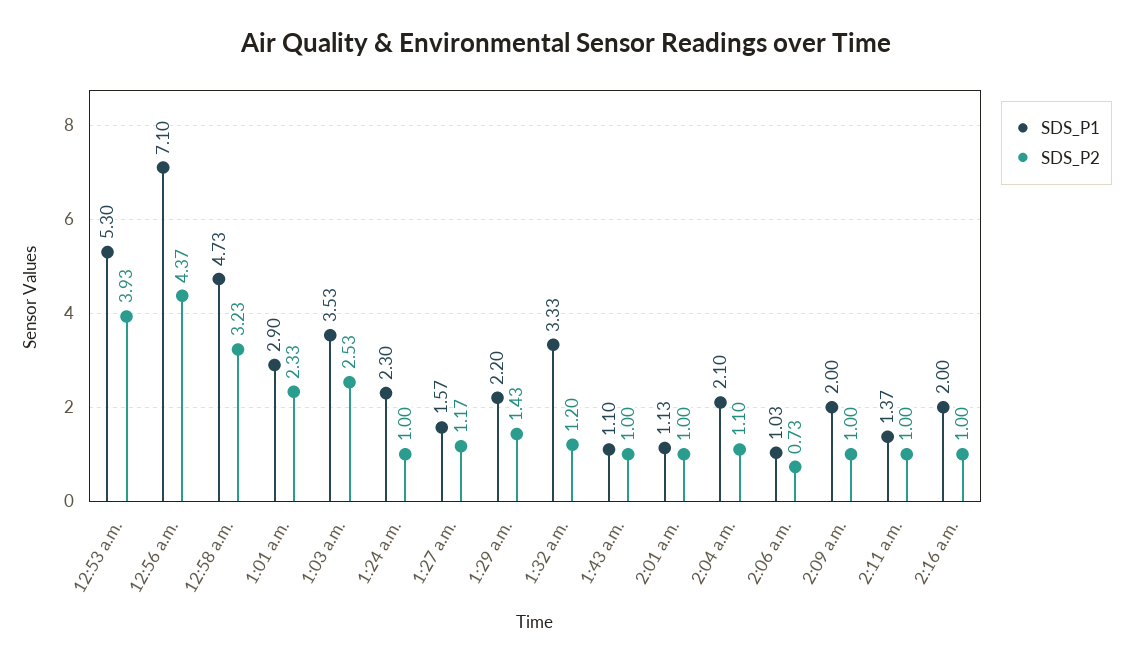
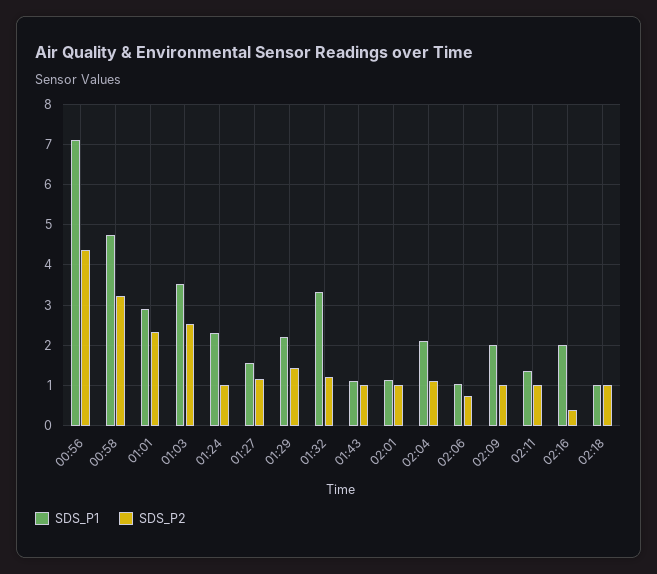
SDS_P1, 12:53 a.m.: 5.3 -> none
SDS_P2, 12:53 a.m.: 3.93 -> none
SDS_P2, 2:16 a.m.: 1 -> 0.4
SDS_P1, 02:18: none -> 1
SDS_P2, 02:18: none -> 1

